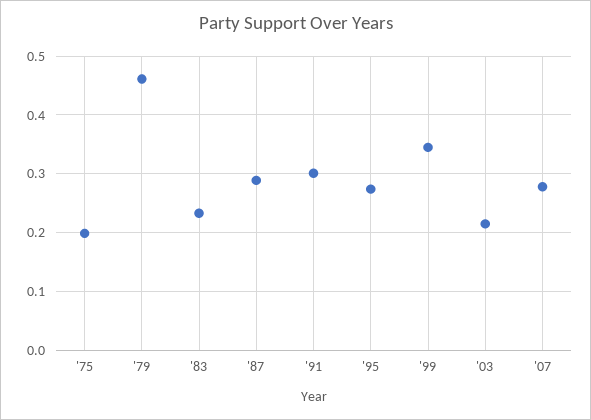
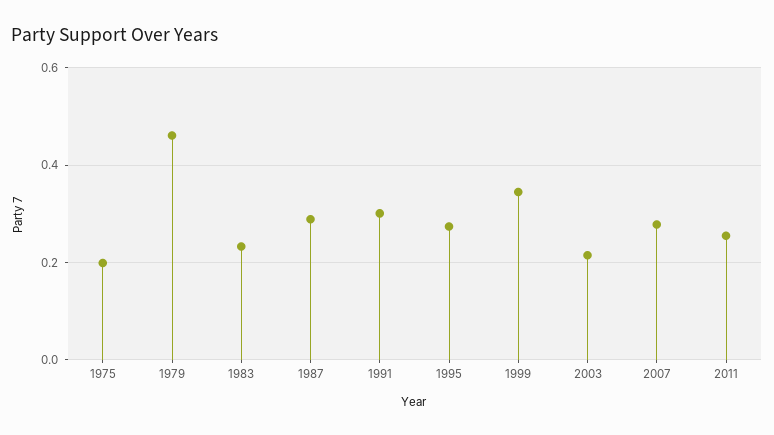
2011: none -> 0.26

